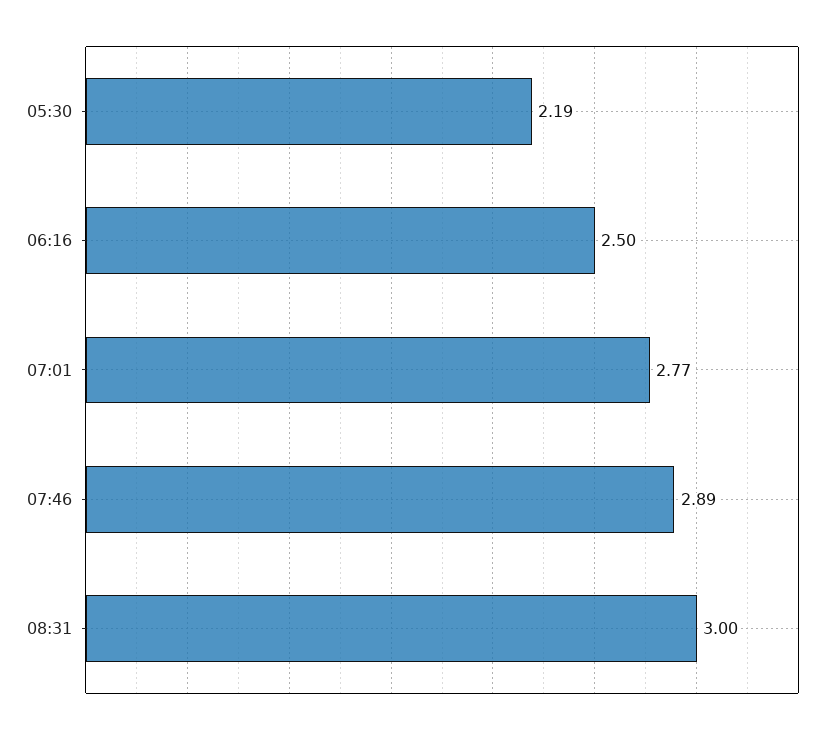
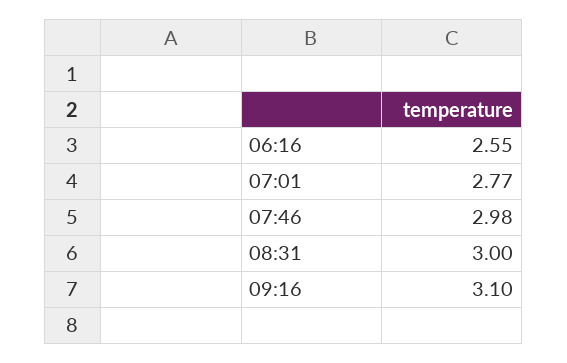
05:30: 2.19 -> none
06:16: 2.5 -> 2.55
07:46: 2.89 -> 2.98
09:16: none -> 3.1

